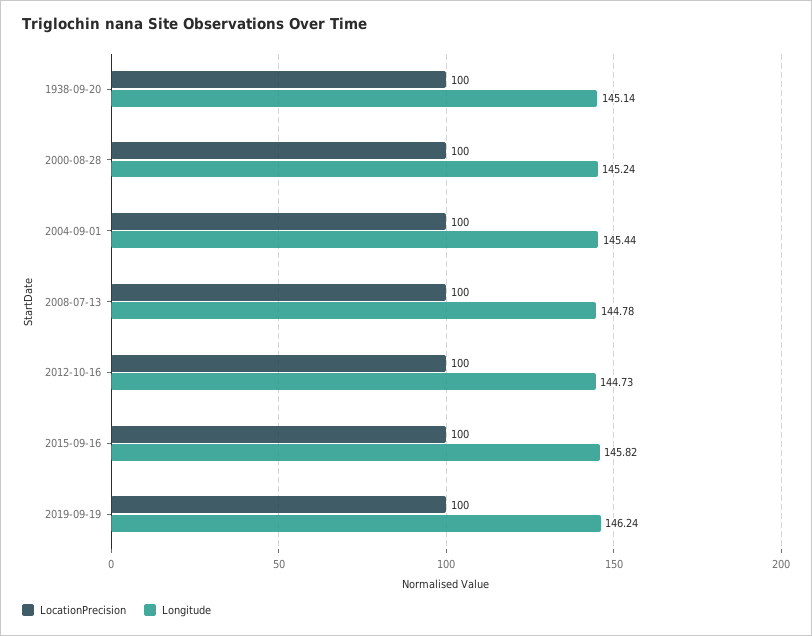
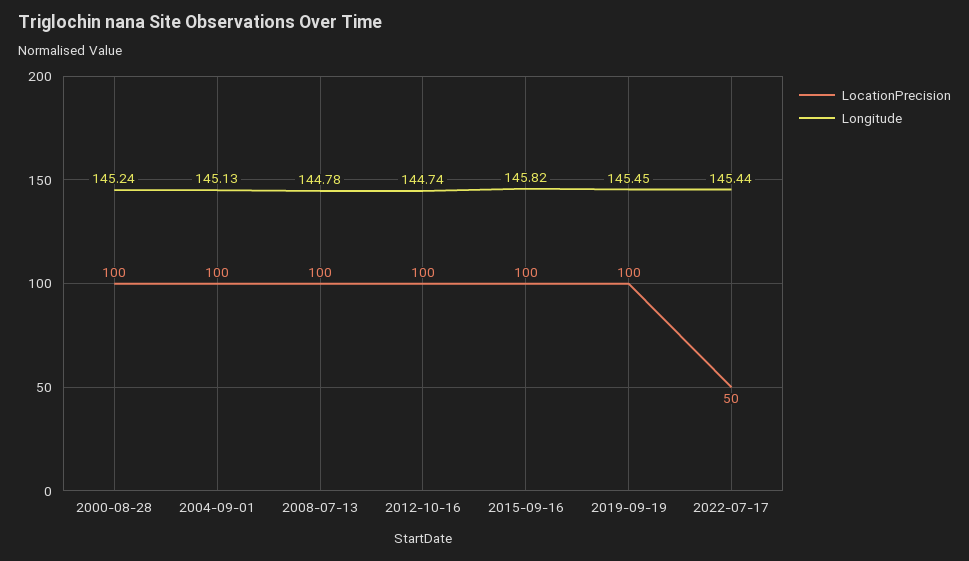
LocationPrecision, 1938-09-20: 100 -> none
Longitude, 1938-09-20: 145.14 -> none
Longitude, 2004-09-01: 145.44 -> 145.13
Longitude, 2012-10-16: 144.73 -> 144.74
Longitude, 2019-09-19: 146.24 -> 145.45
LocationPrecision, 2022-07-17: none -> 50
Longitude, 2022-07-17: none -> 145.44

